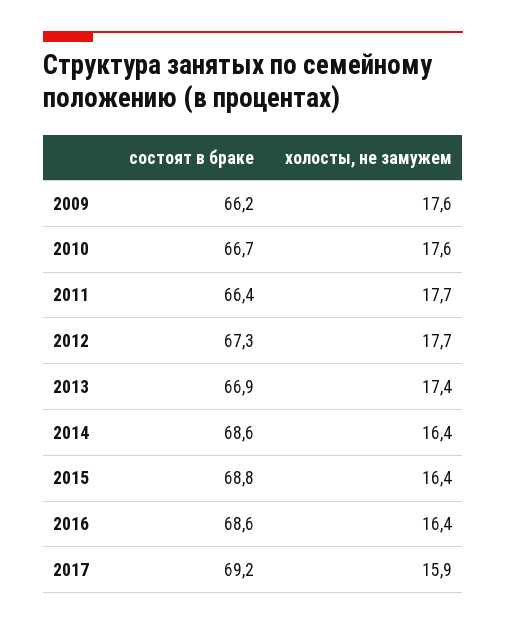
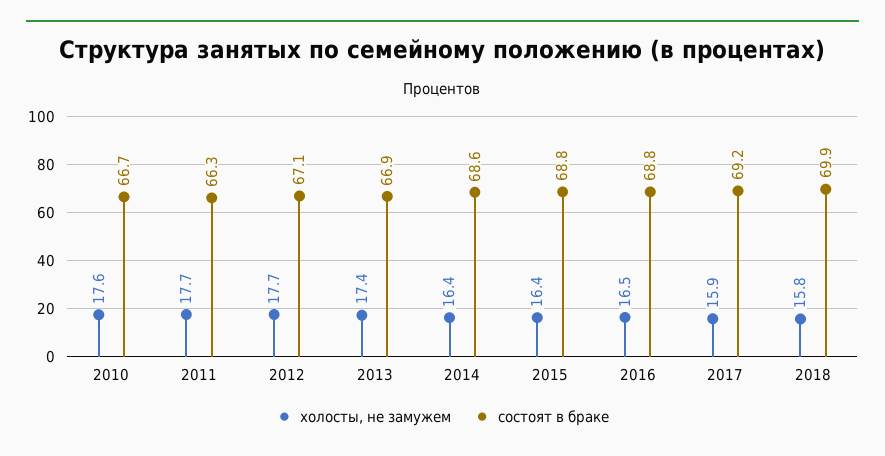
состоят в браке, 2009: 66.2 -> none
холосты, не замужем, 2009: 17.6 -> none
состоят в браке, 2011: 66.4 -> 66.3
состоят в браке, 2012: 67.3 -> 67.1
состоят в браке, 2016: 68.6 -> 68.8
холосты, не замужем, 2016: 16.4 -> 16.5
холосты, не замужем, 2018: none -> 15.8
состоят в браке, 2018: none -> 69.9

